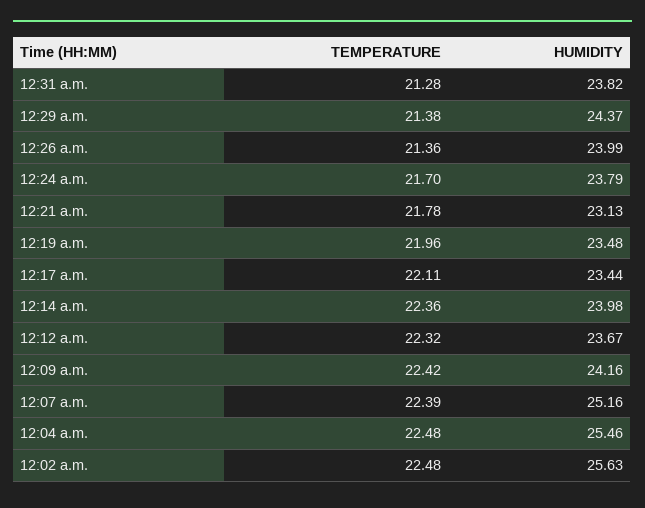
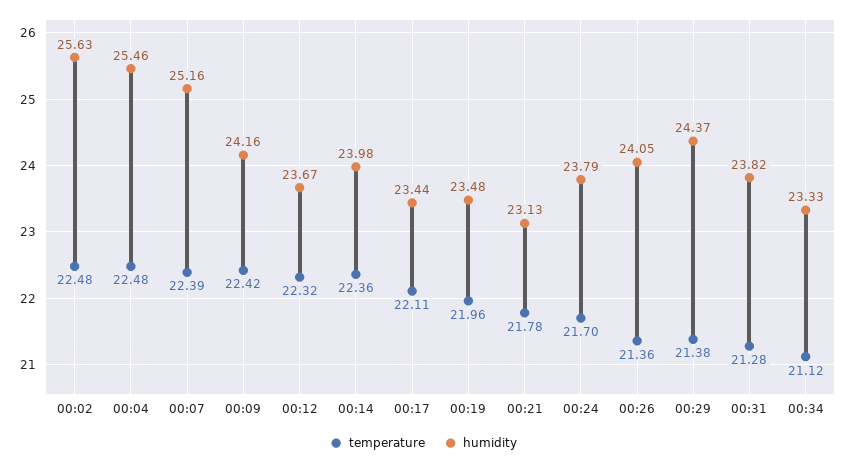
HUMIDITY, 12:26 a.m.: 23.99 -> 24.05
TEMPERATURE, 00:34: none -> 21.12
HUMIDITY, 00:34: none -> 23.33

